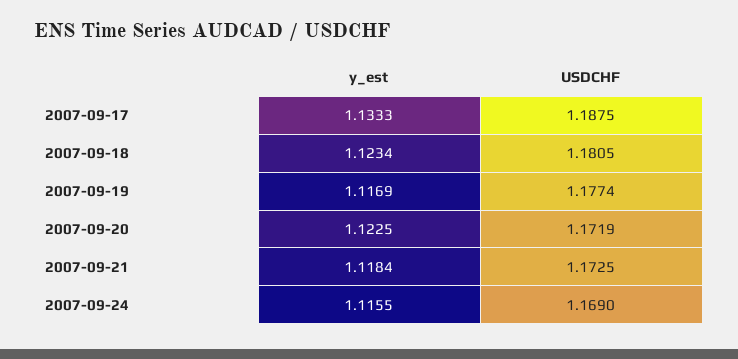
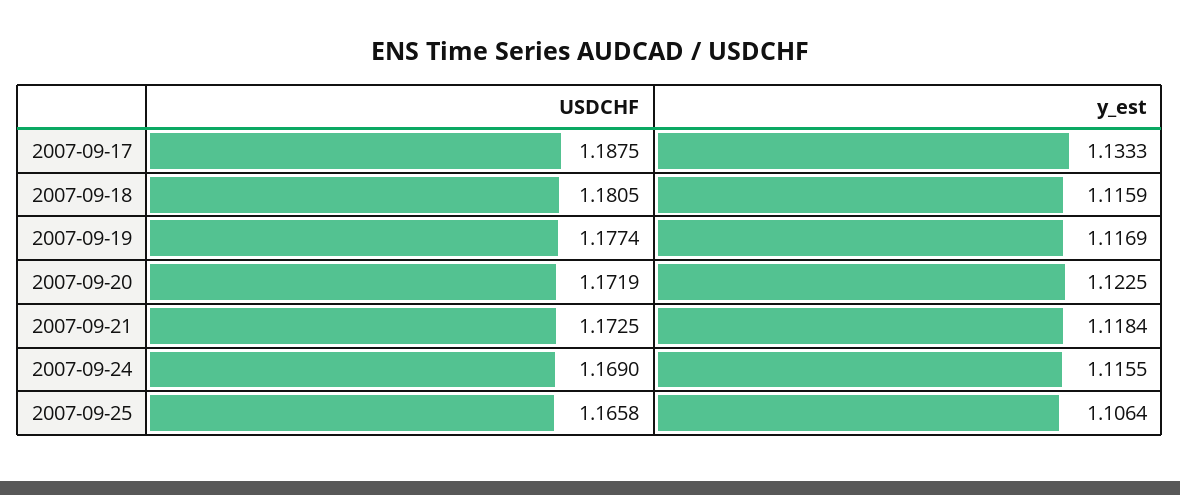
y_est, 2007-09-18: 1.1234 -> 1.1159
USDCHF, 2007-09-25: none -> 1.1658
y_est, 2007-09-25: none -> 1.1064

